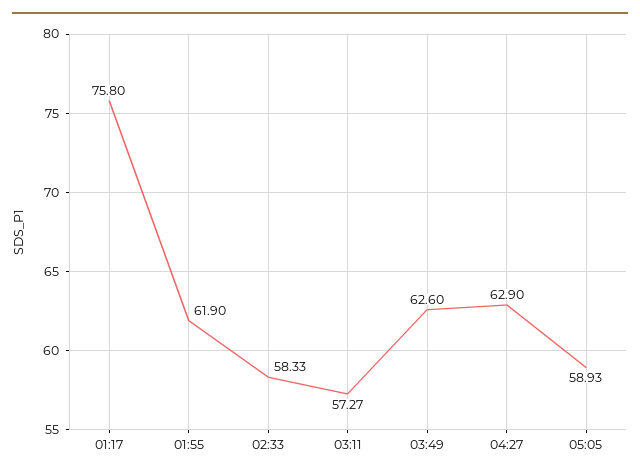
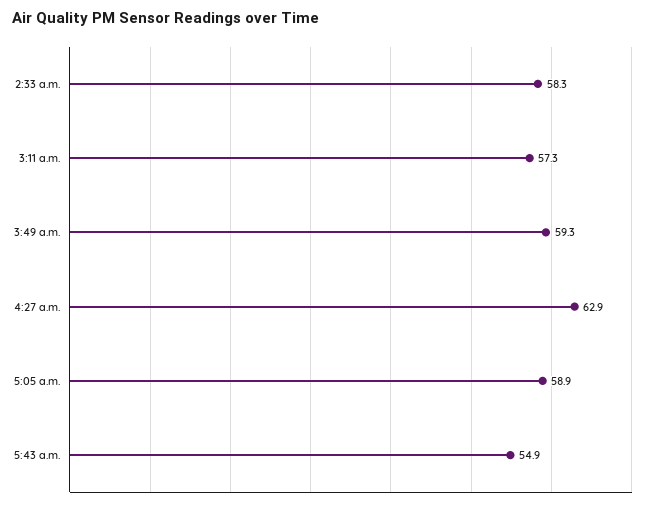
01:17: 75.8 -> none
01:55: 61.9 -> none
03:49: 62.6 -> 59.3
5:43 a.m.: none -> 54.9

